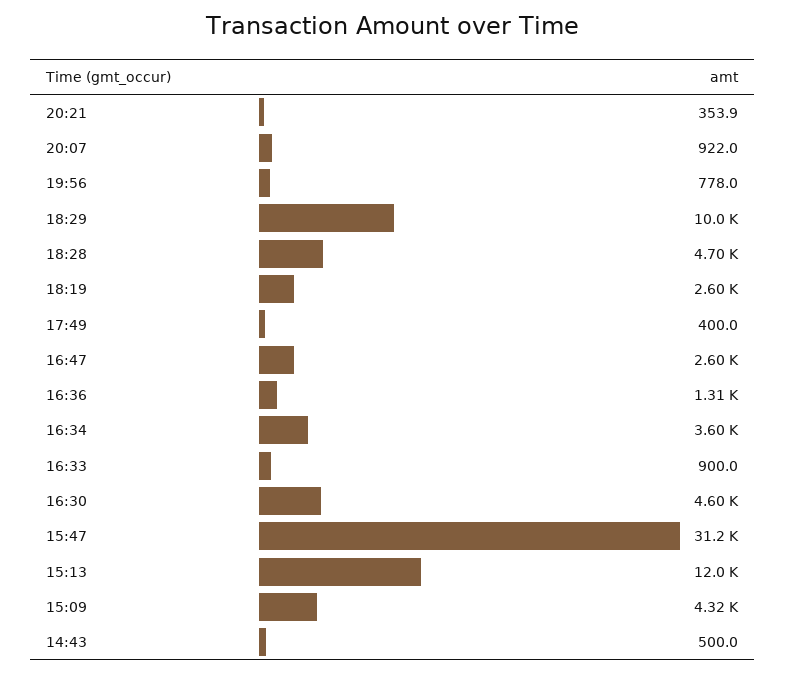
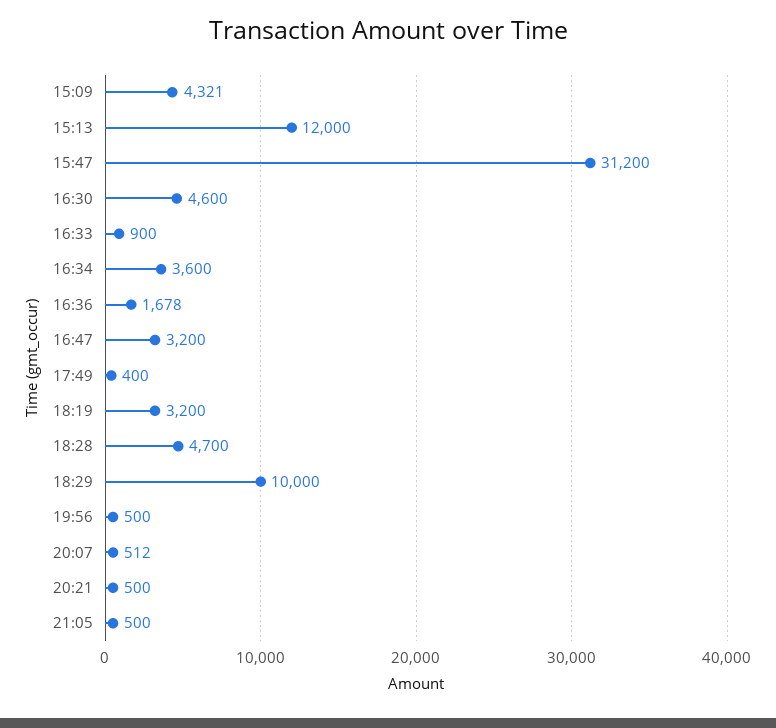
20:21: 353.9 -> 500
20:07: 922 -> 512
19:56: 778 -> 500
18:19: 2600 -> 3200
16:47: 2600 -> 3200
16:36: 1310 -> 1678
14:43: 500 -> none
21:05: none -> 500

